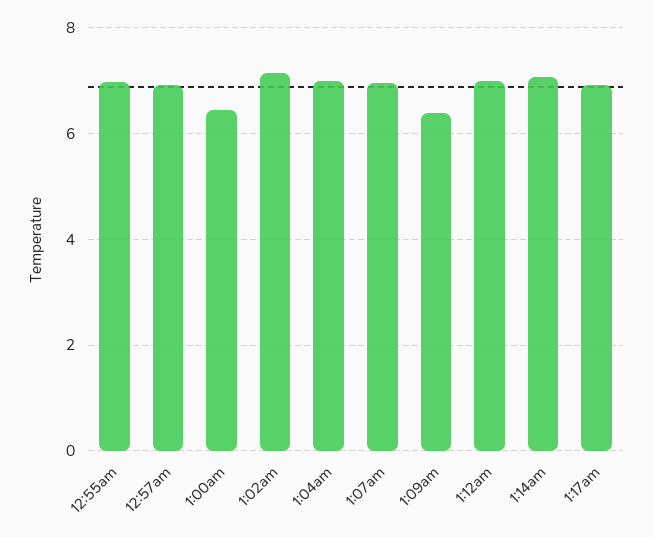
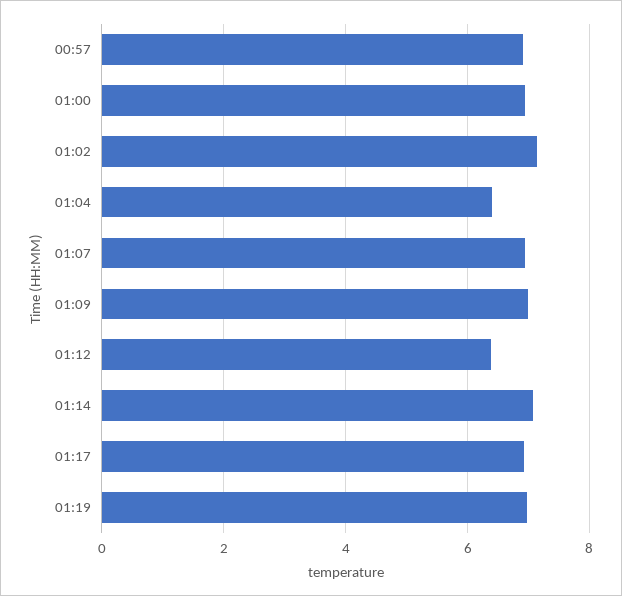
12:55am: 7 -> none
1:00am: 6.4 -> 7
1:04am: 7 -> 6.4
1:09am: 6.4 -> 7
1:12am: 7 -> 6.4
01:19: none -> 7

